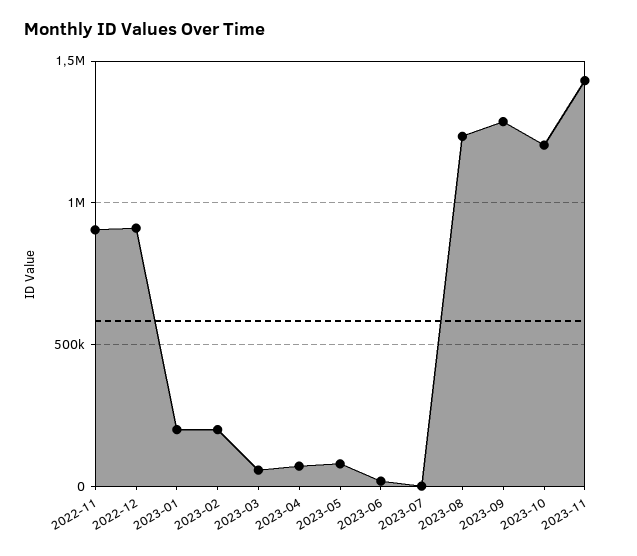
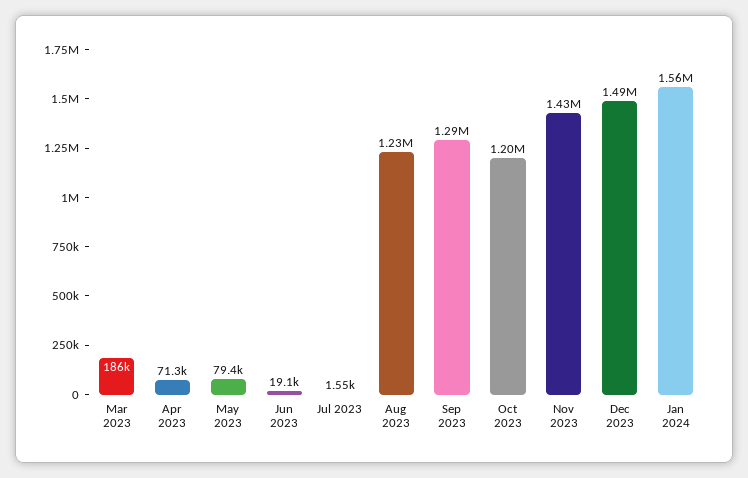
2022-11: 900000 -> none
2022-12: 900000 -> none
2023-01: 200000 -> none
2023-02: 200000 -> none
2023-03: 50000 -> 186000
Dec 2023: none -> 1490000
Jan 2024: none -> 1560000

